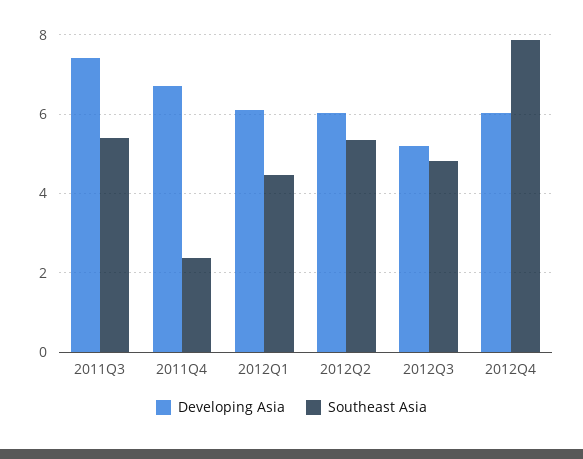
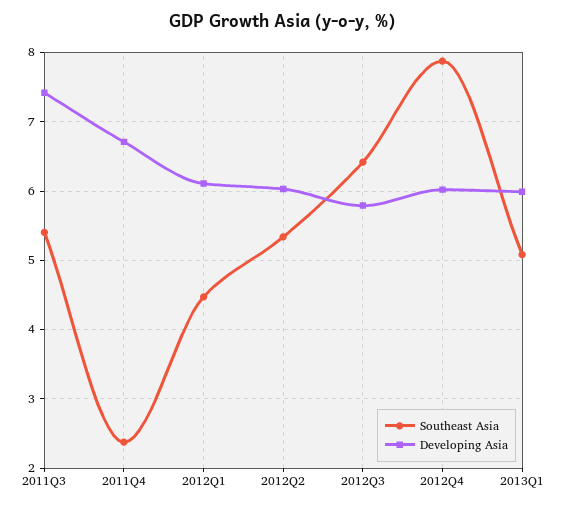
Developing Asia, 2012Q3: 5.2 -> 5.8
Southeast Asia, 2012Q3: 4.8 -> 6.4
Southeast Asia, 2013Q1: none -> 5.1
Developing Asia, 2013Q1: none -> 6

